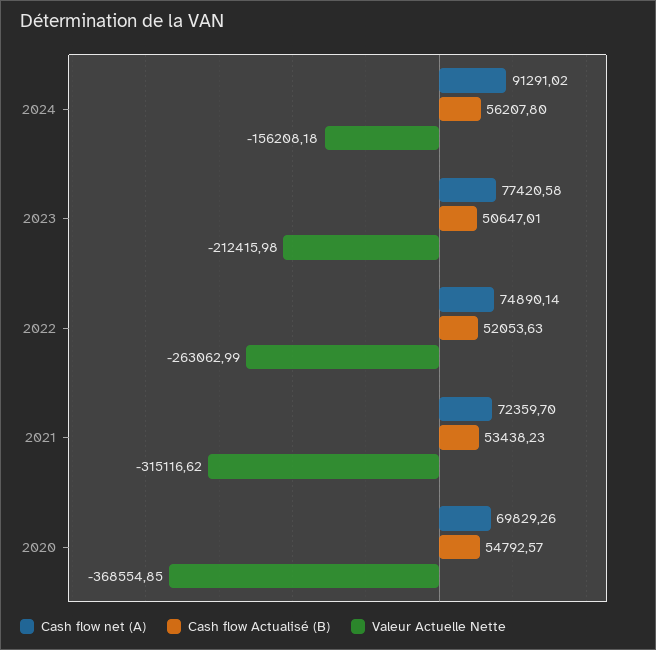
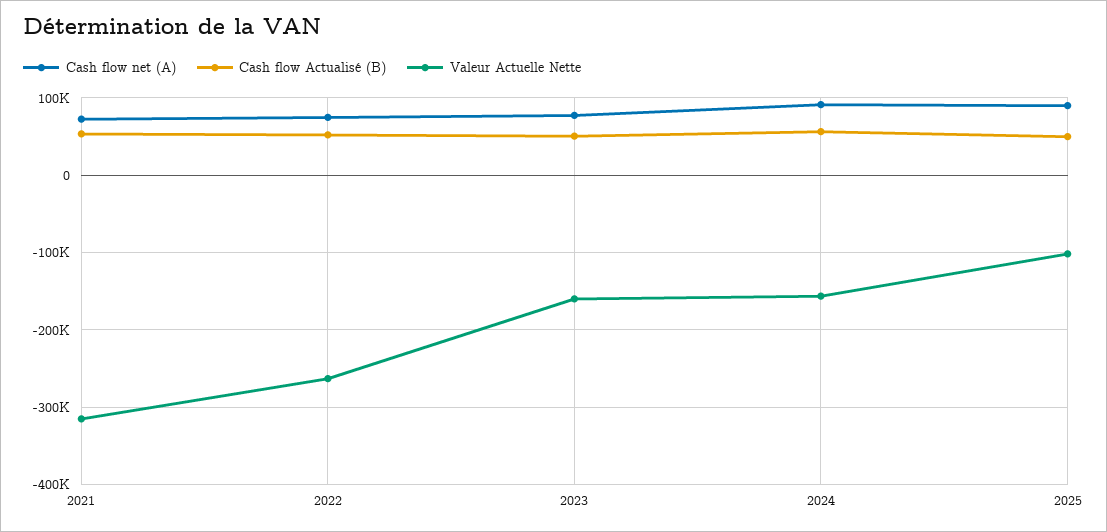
Valeur Actuelle Nette, 2023: -212415.98 -> -160000
Cash flow net (A), 2020: 69829.26 -> none
Cash flow Actualisé (B), 2020: 54792.57 -> none
Valeur Actuelle Nette, 2020: -368554.85 -> none
Cash flow net (A), 2025: none -> 90000
Cash flow Actualisé (B), 2025: none -> 50000
Valeur Actuelle Nette, 2025: none -> -100000

